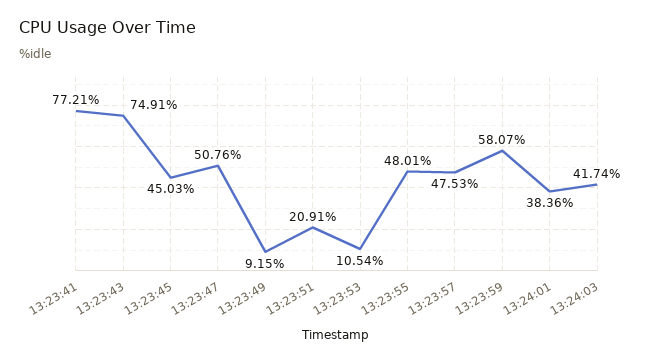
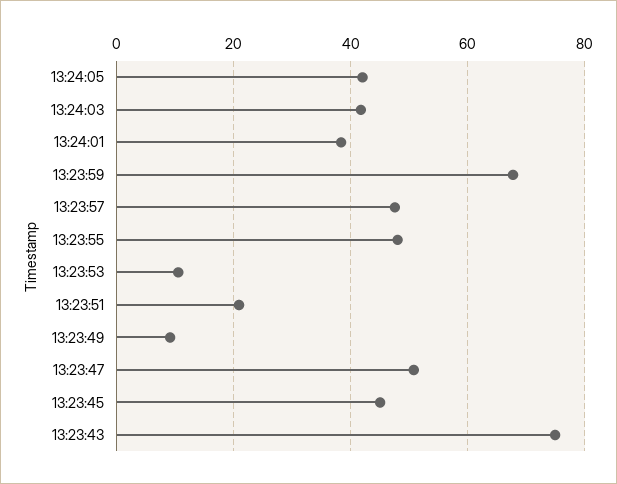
13:23:41: 77.21 -> none
13:23:59: 58.07 -> 68
13:24:05: none -> 42

